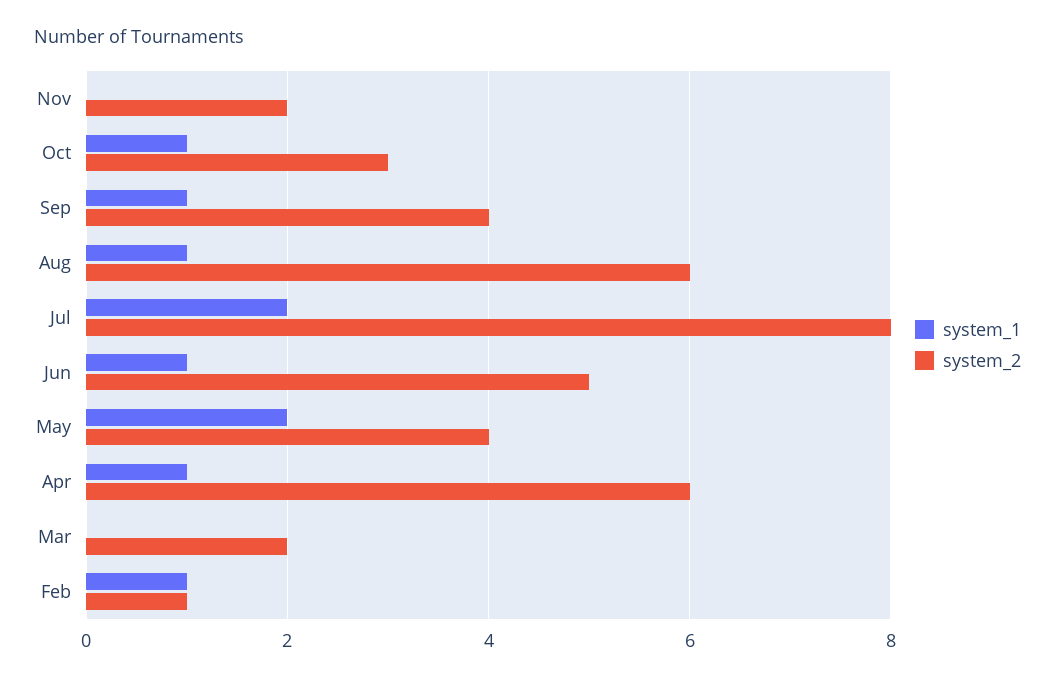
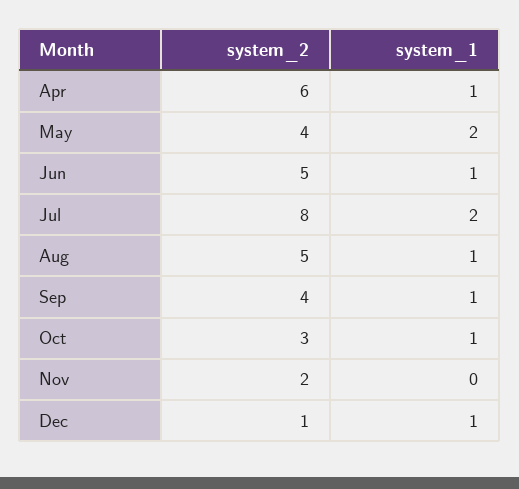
system_2, Aug: 6 -> 5
system_1, Mar: 0 -> none
system_2, Mar: 2 -> none
system_1, Feb: 1 -> none
system_2, Feb: 1 -> none
system_2, Dec: none -> 1
system_1, Dec: none -> 1

